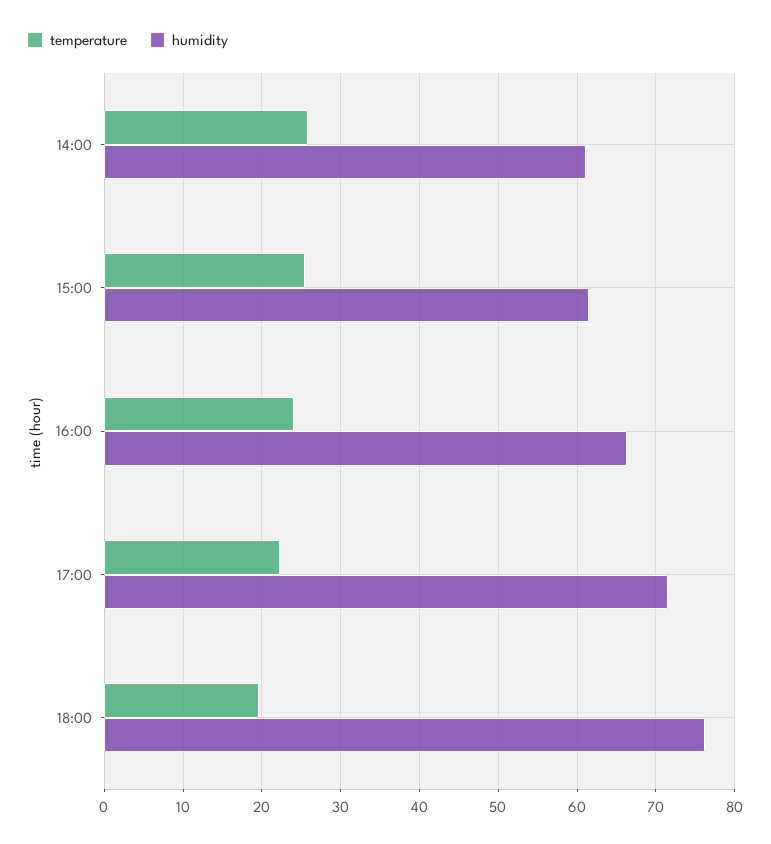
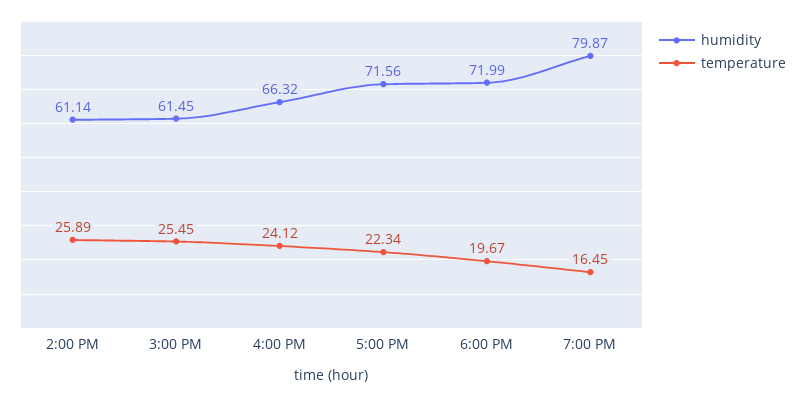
humidity, 18:00: 76 -> 71.99
humidity, 7:00 PM: none -> 79.87
temperature, 7:00 PM: none -> 16.45

